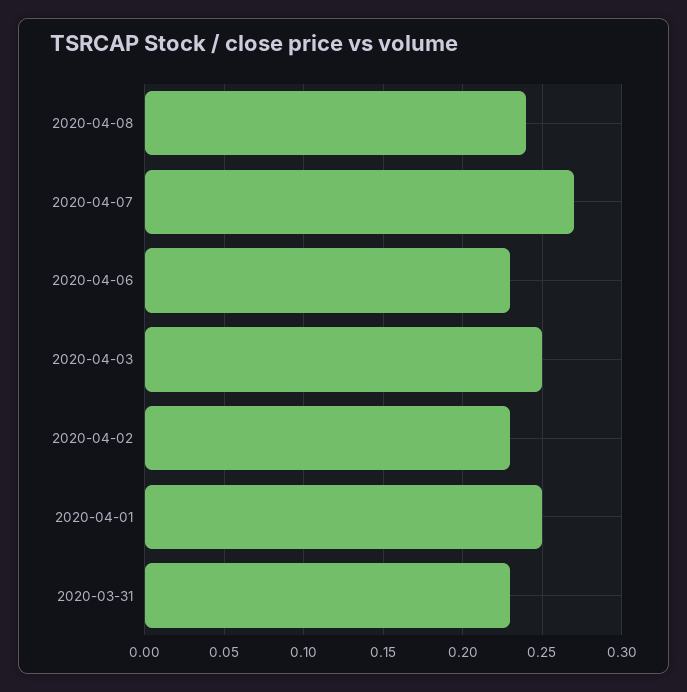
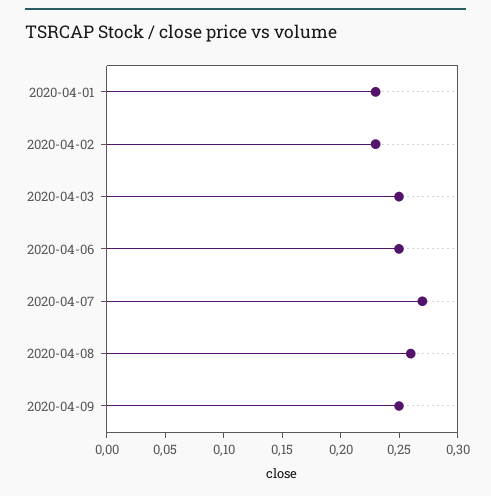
2020-04-08: 0.24 -> 0.26
2020-04-06: 0.23 -> 0.25
2020-04-01: 0.25 -> 0.23
2020-03-31: 0.23 -> none
2020-04-09: none -> 0.25

